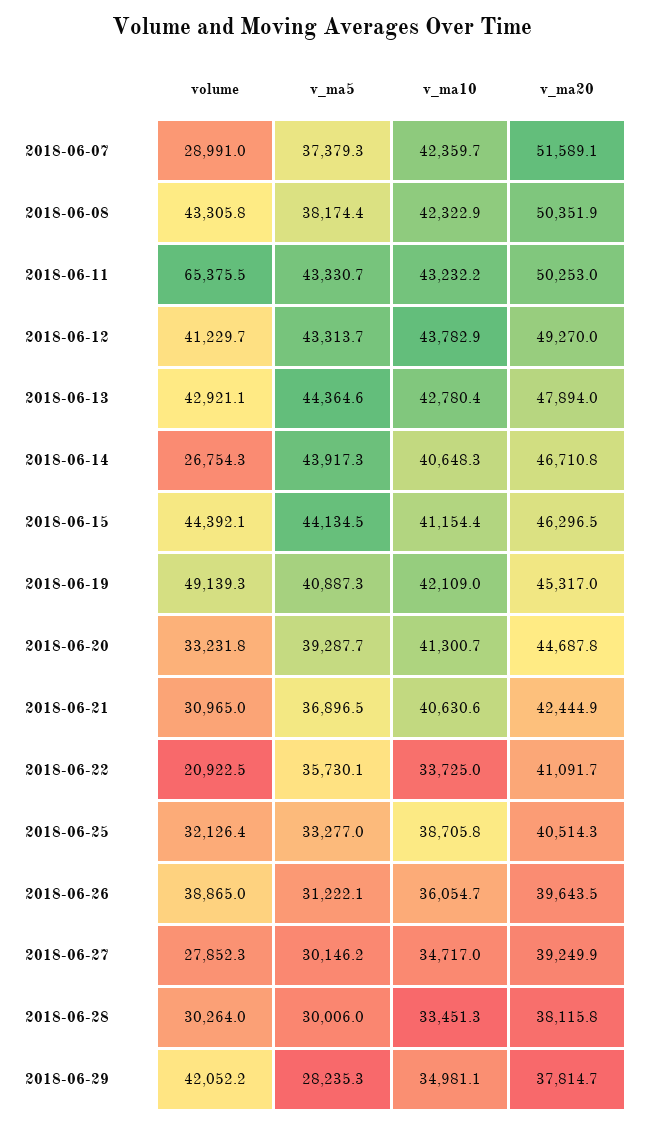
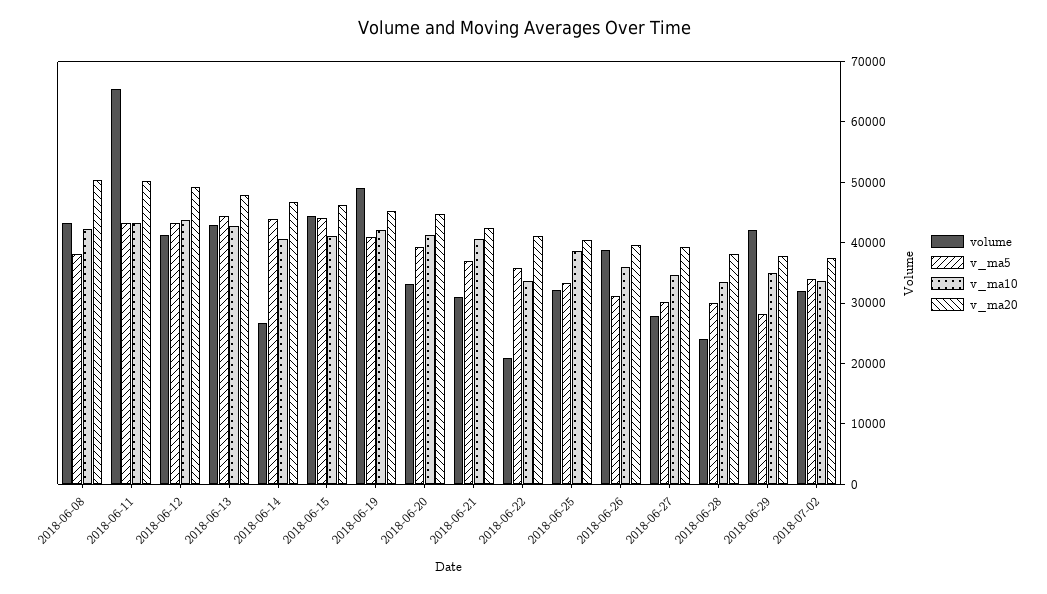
volume, 2018-06-07: 28991 -> none
v_ma5, 2018-06-07: 37379.3 -> none
v_ma10, 2018-06-07: 42359.7 -> none
v_ma20, 2018-06-07: 51589.1 -> none
volume, 2018-06-28: 30264 -> 24000
volume, 2018-07-02: none -> 32000
v_ma5, 2018-07-02: none -> 34000
v_ma10, 2018-07-02: none -> 34000
v_ma20, 2018-07-02: none -> 38000

